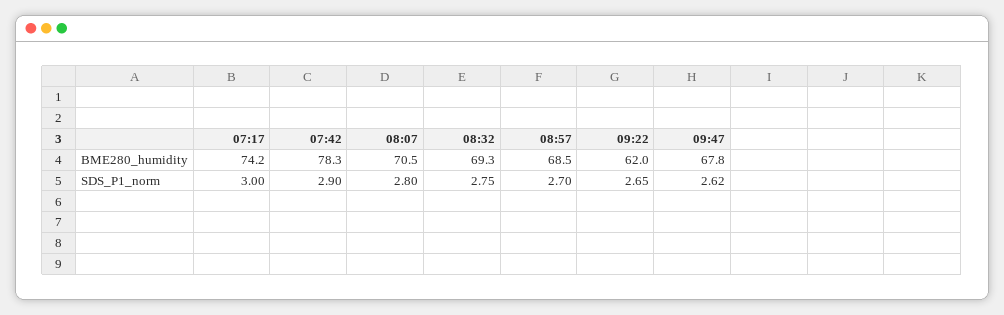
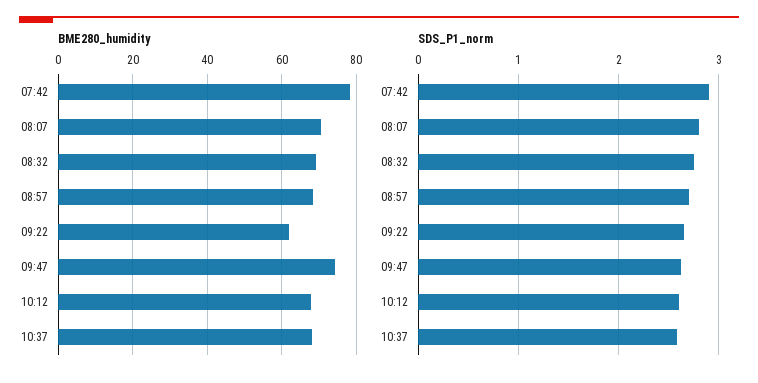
BME280_humidity, 07:17: 74.2 -> none
BME280_humidity, 09:47: 67.8 -> 74
SDS_P1_norm, 07:17: 3 -> none
BME280_humidity, 10:12: none -> 68
BME280_humidity, 10:37: none -> 68
SDS_P1_norm, 10:12: none -> 2.6
SDS_P1_norm, 10:37: none -> 2.6

